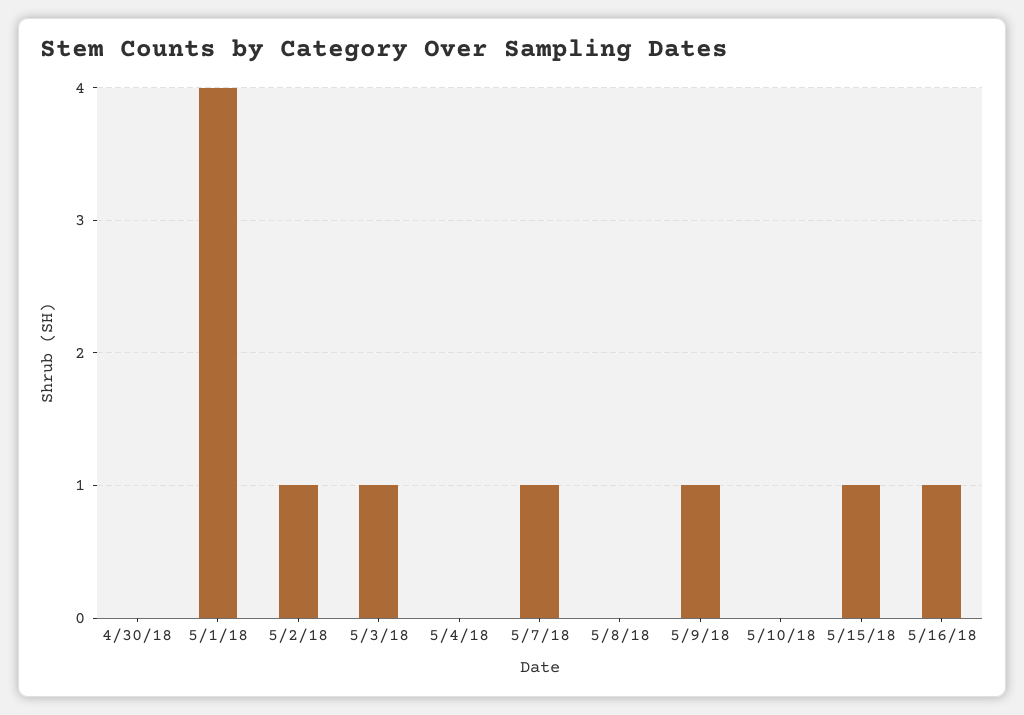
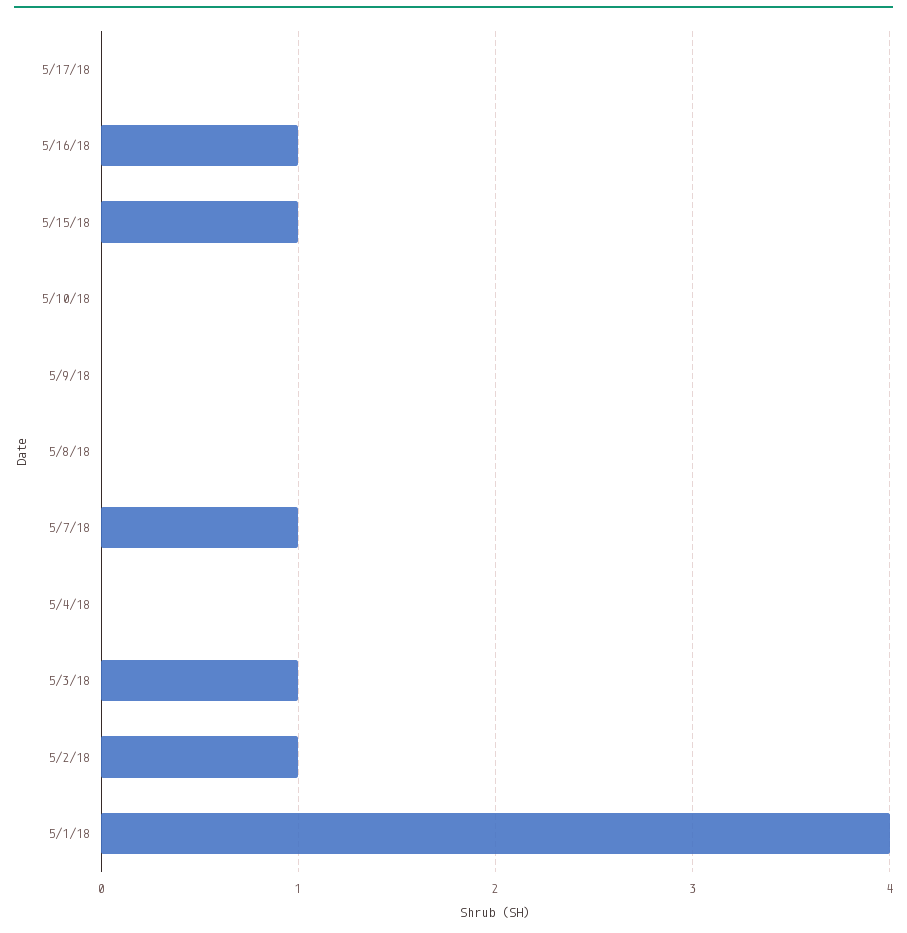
4/30/18: 0 -> none
5/9/18: 1 -> 0
5/17/18: none -> 0

